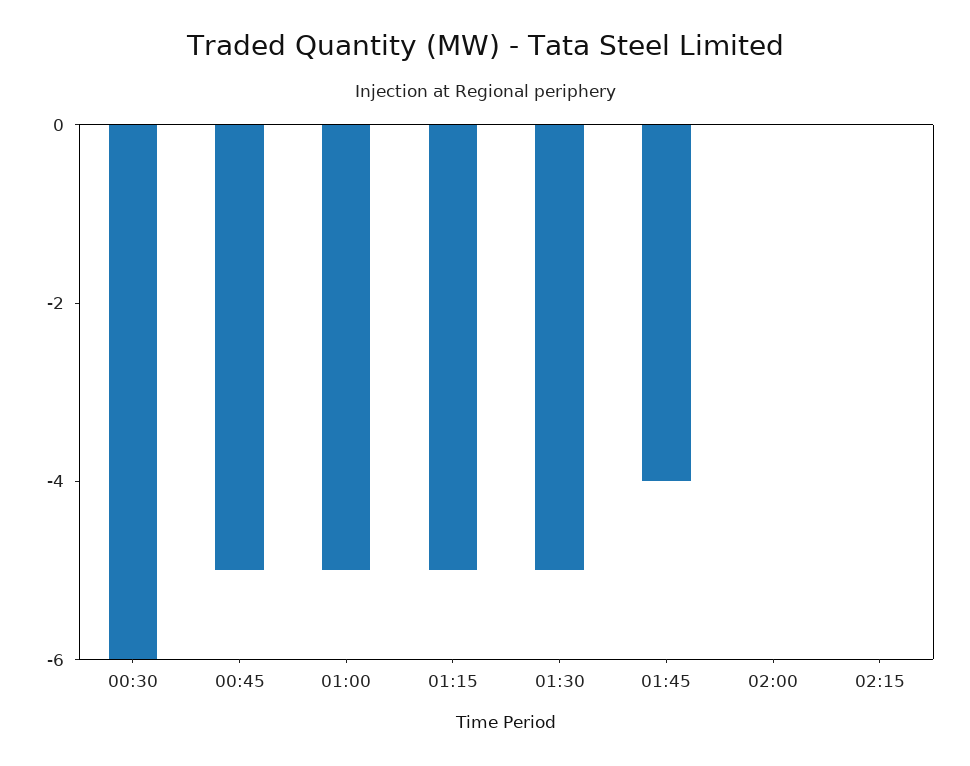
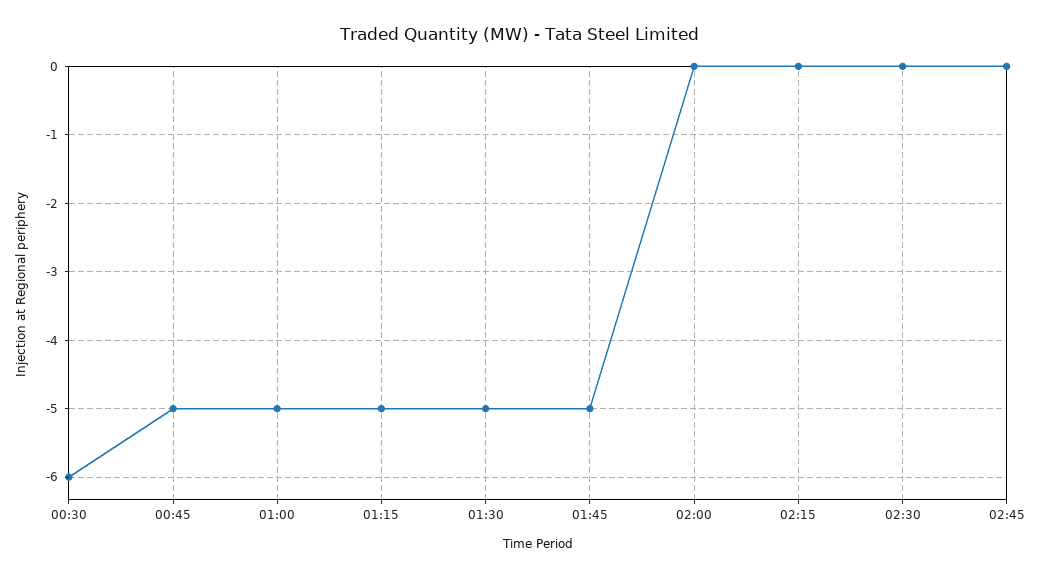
01:45: -4 -> -5
02:30: none -> 0
02:45: none -> 0

